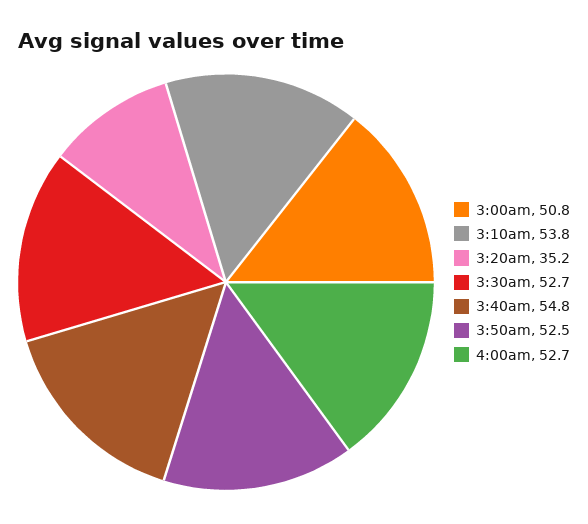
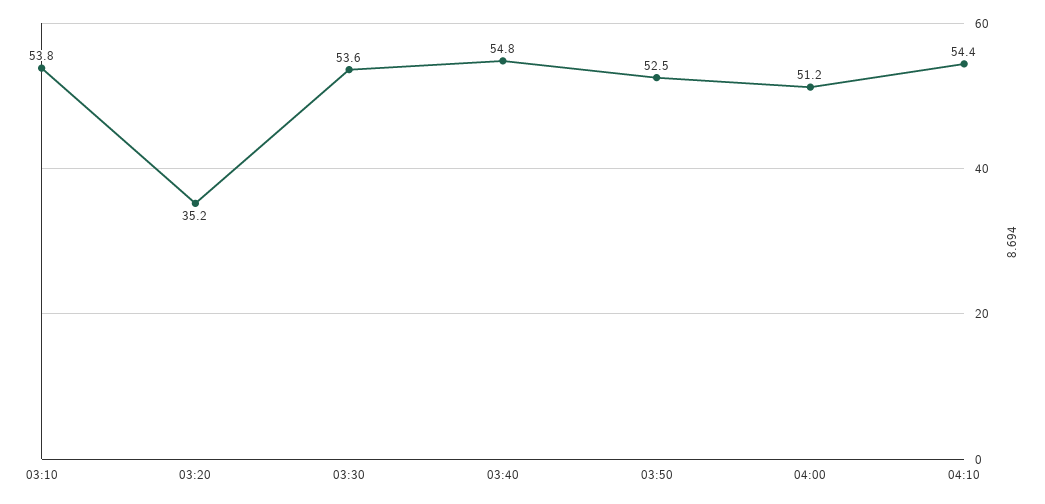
3:00am: 50.8 -> none
3:30am: 52.7 -> 53.6
4:00am: 52.7 -> 51.2
04:10: none -> 54.4

